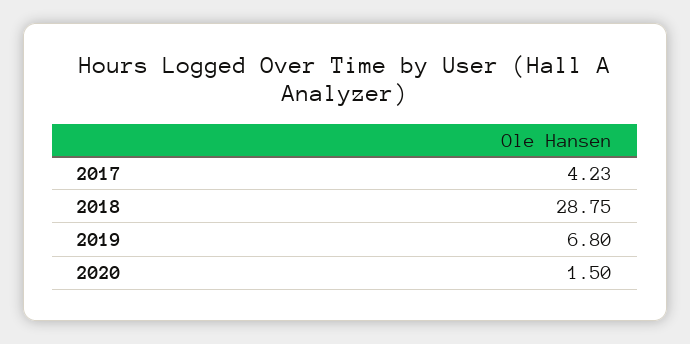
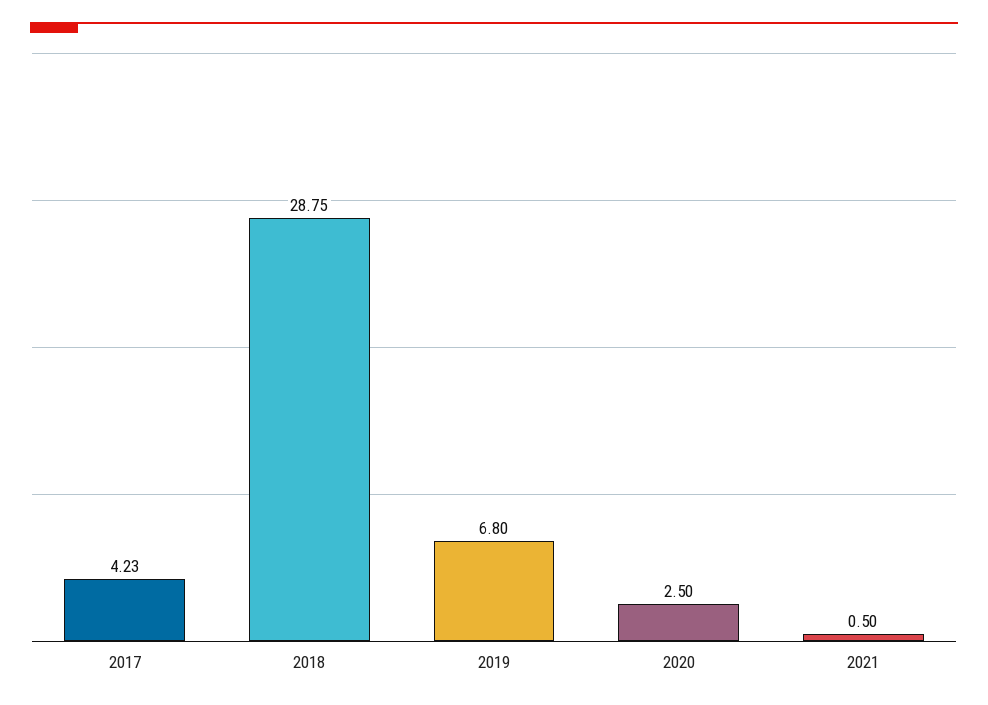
2020: 1.5 -> 2.5
2021: none -> 0.5

